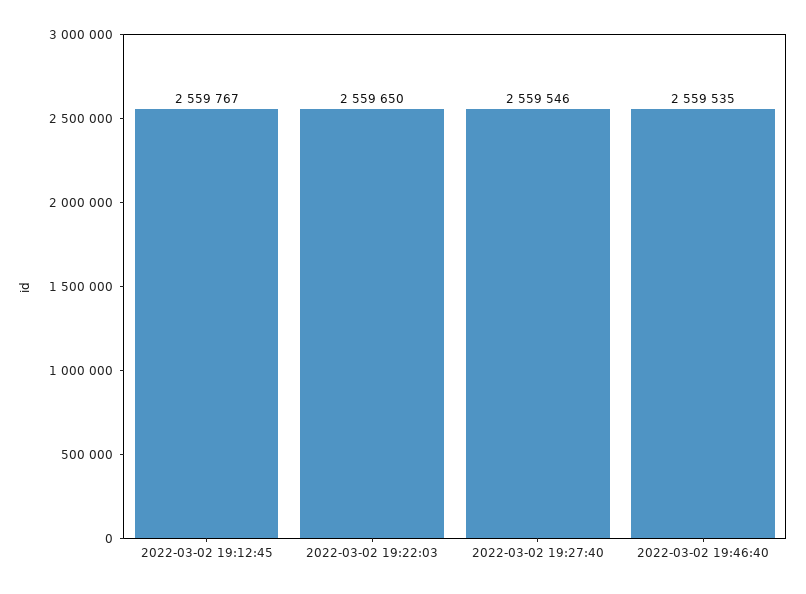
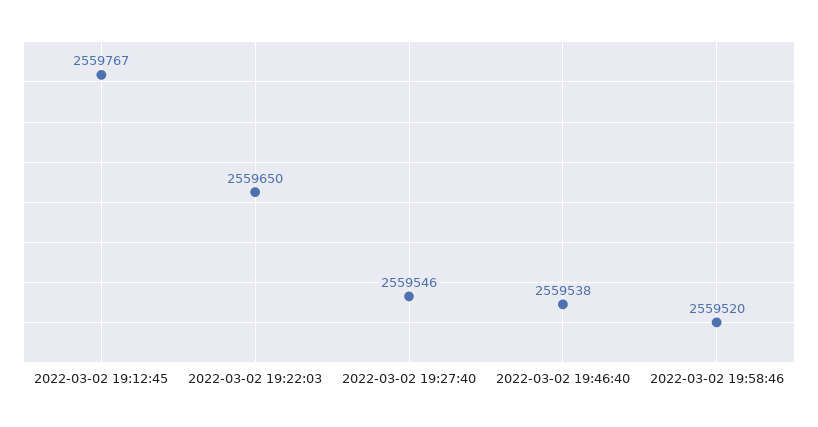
2022-03-02 19:46:40: 2559535 -> 2559538
2022-03-02 19:58:46: none -> 2559520

